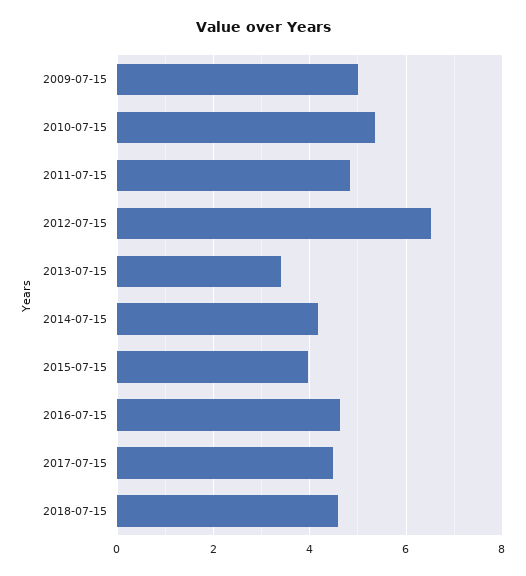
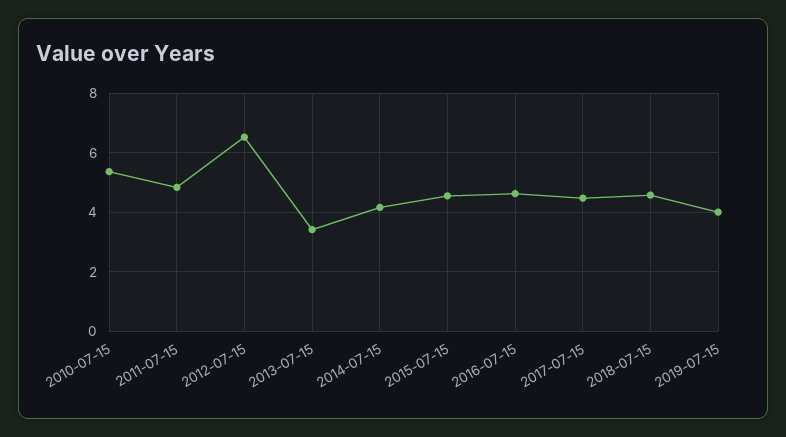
2009-07-15: 5 -> none
2015-07-15: 4 -> 4.5
2019-07-15: none -> 4

